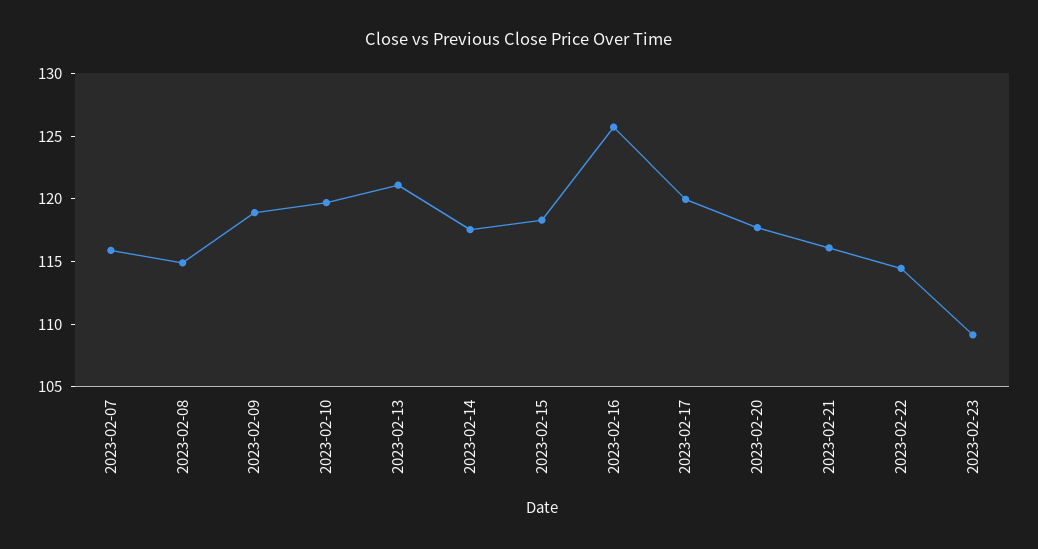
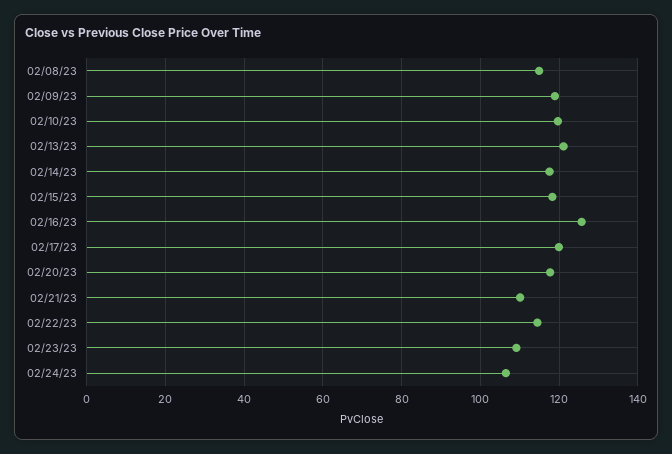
2023-02-07: 116 -> none
2023-02-21: 116 -> 110
02/24/23: none -> 106

